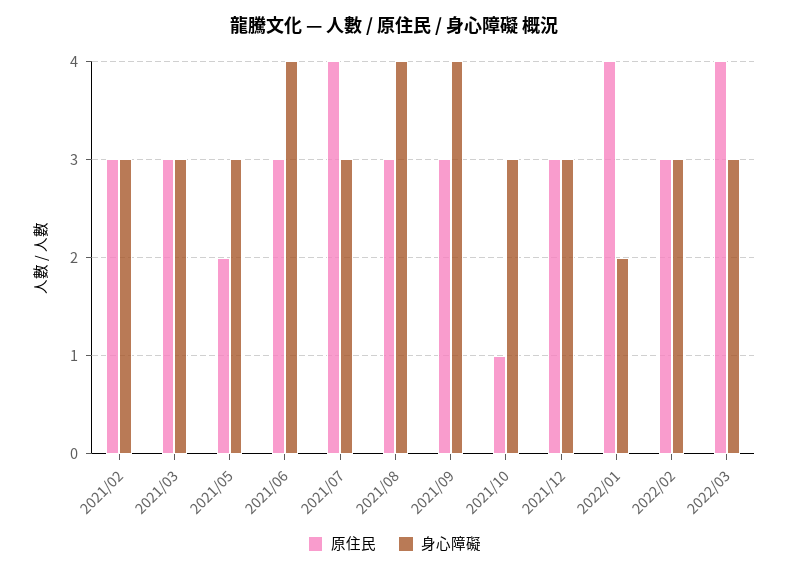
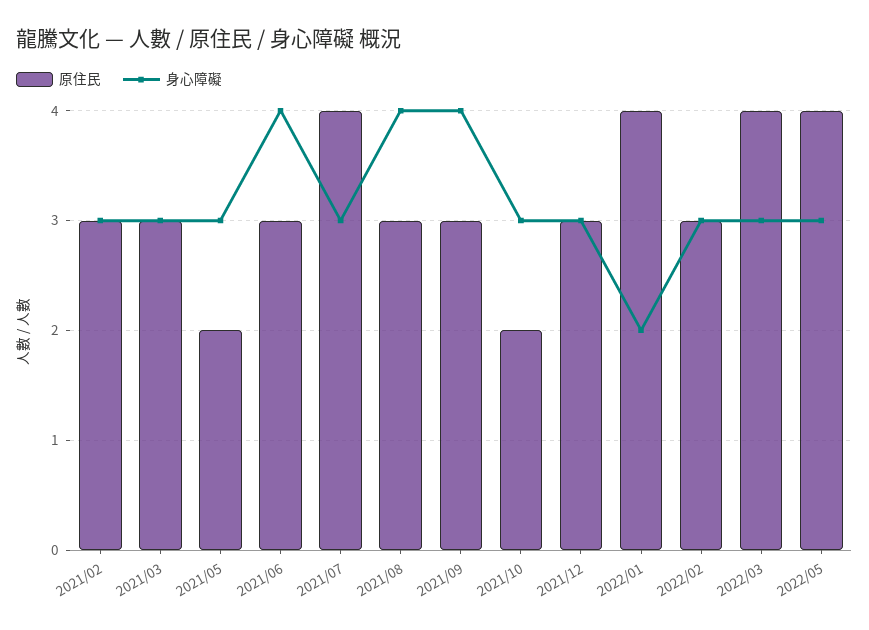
原住民, 2021/10: 1 -> 2
原住民, 2022/05: none -> 4
身心障礙, 2022/05: none -> 3

